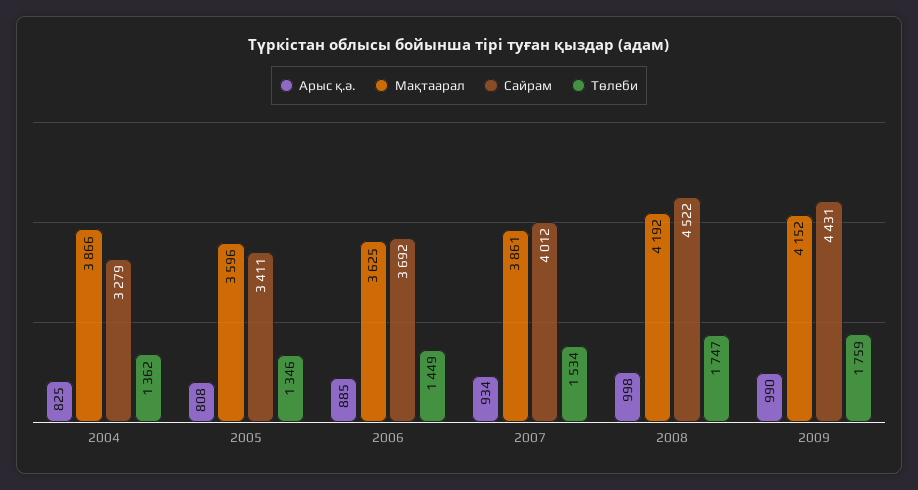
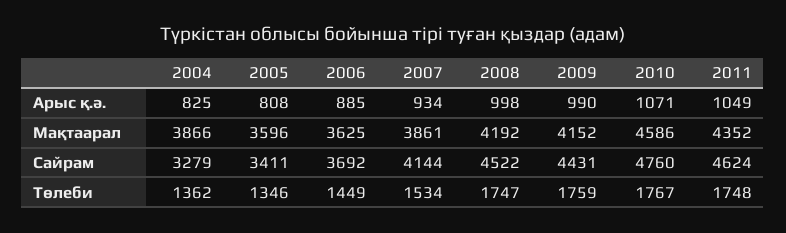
Сайрам, 2007: 4012 -> 4144
Арыс қ.ә., 2010: none -> 1071
Арыс қ.ә., 2011: none -> 1049
Мақтаарал, 2010: none -> 4586
Мақтаарал, 2011: none -> 4352
Сайрам, 2010: none -> 4760
Сайрам, 2011: none -> 4624
Төлеби, 2010: none -> 1767
Төлеби, 2011: none -> 1748

